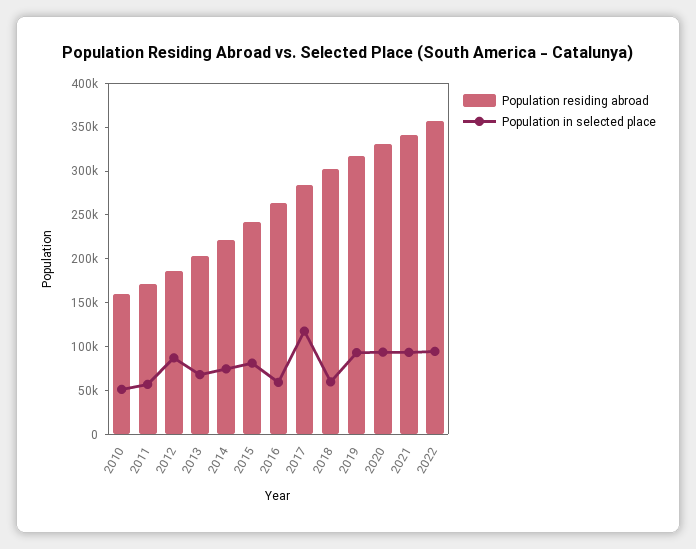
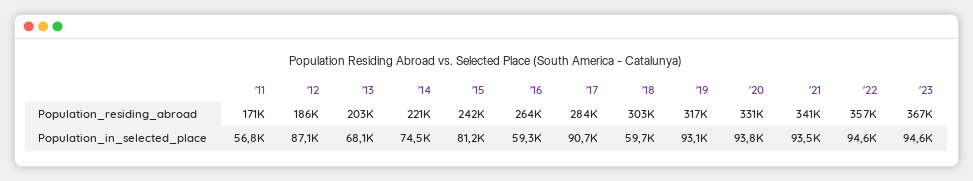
Population residing abroad, 2010: 160000 -> none
Population in selected place, 2010: 50000 -> none
Population in selected place, 2017: 120000 -> 90700
Population residing abroad, '23: none -> 367000
Population in selected place, '23: none -> 94600

